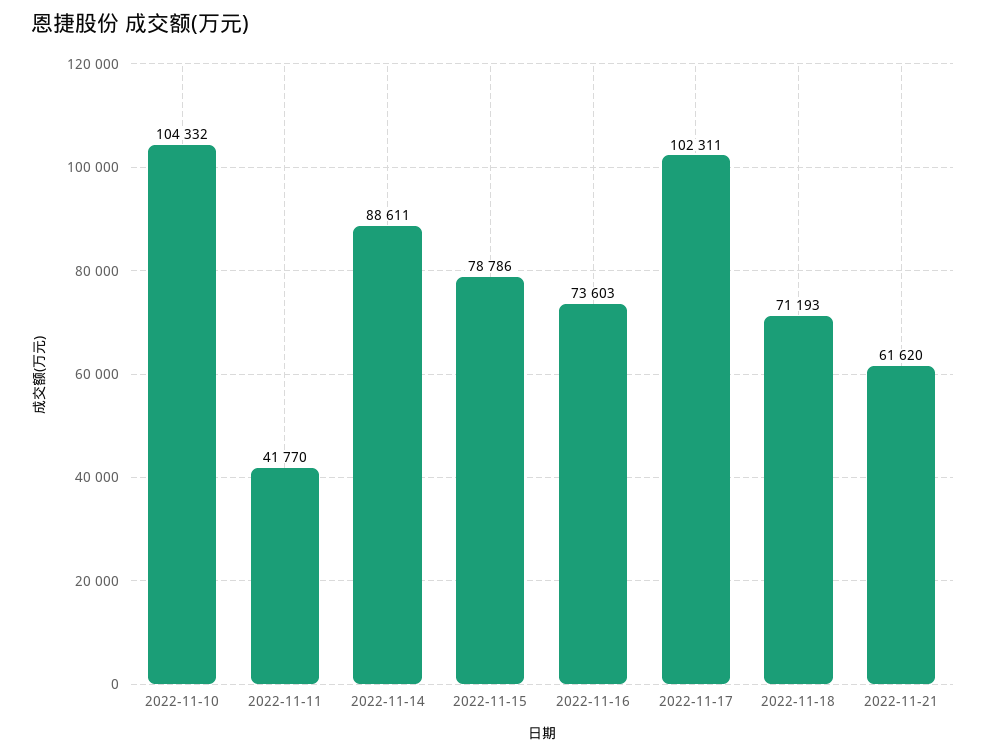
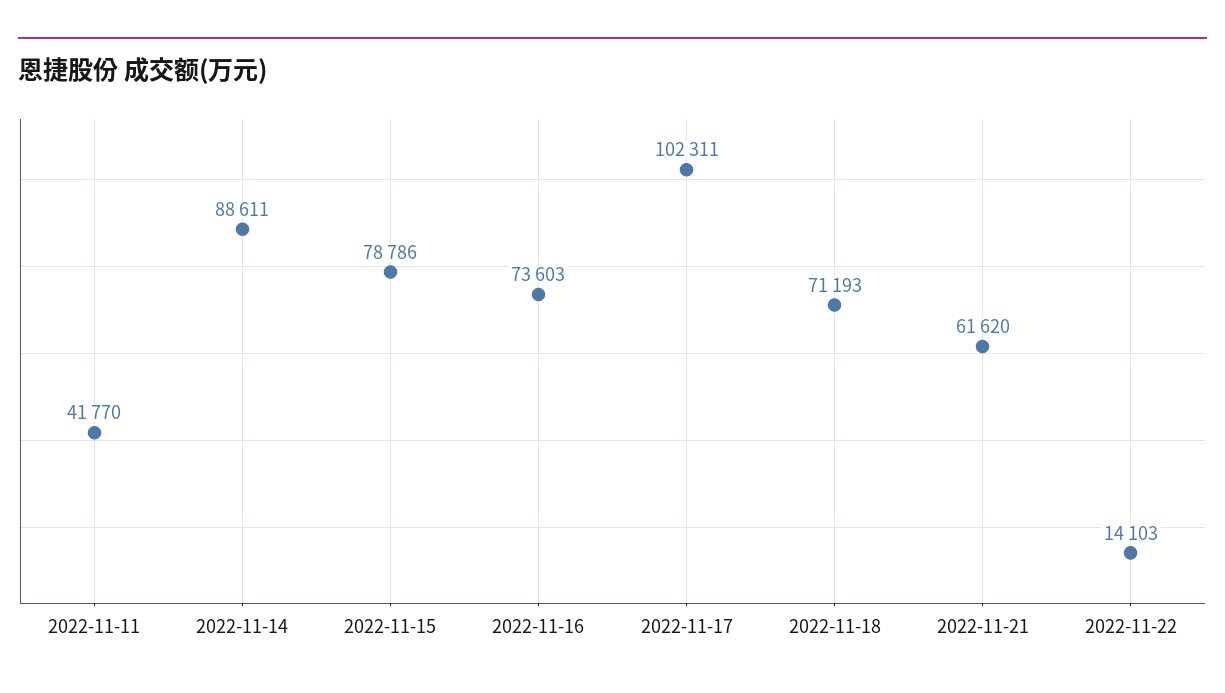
2022-11-10: 104332 -> none
2022-11-22: none -> 14103

